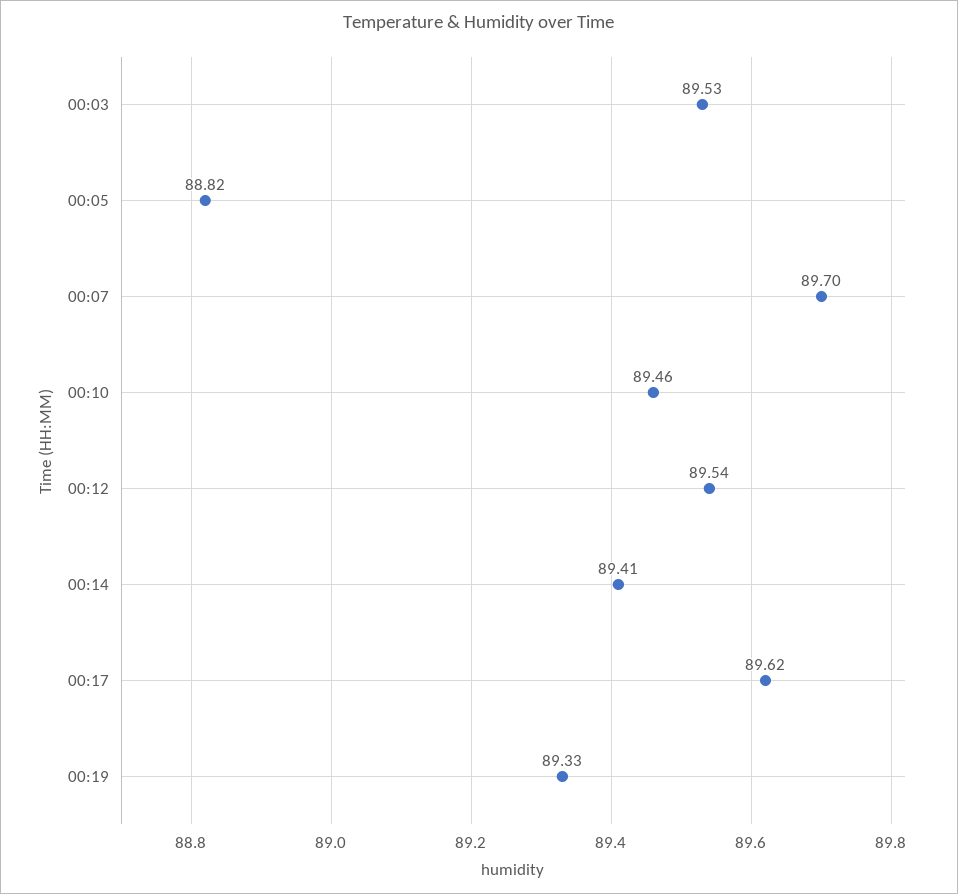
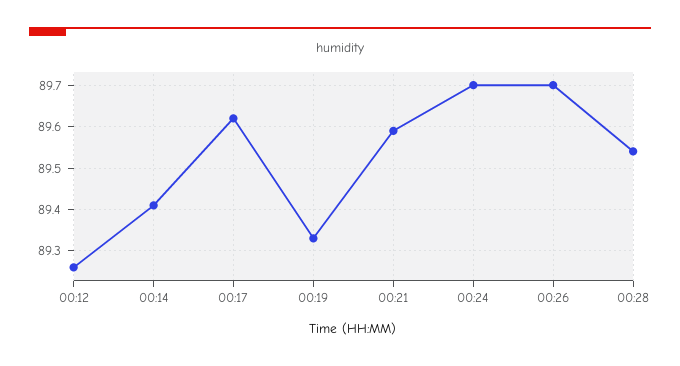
00:03: 89.53 -> none
00:05: 88.82 -> none
00:07: 89.7 -> none
00:10: 89.46 -> none
00:12: 89.54 -> 89.25
00:21: none -> 89.6
00:24: none -> 89.7
00:26: none -> 89.7
00:28: none -> 89.55

